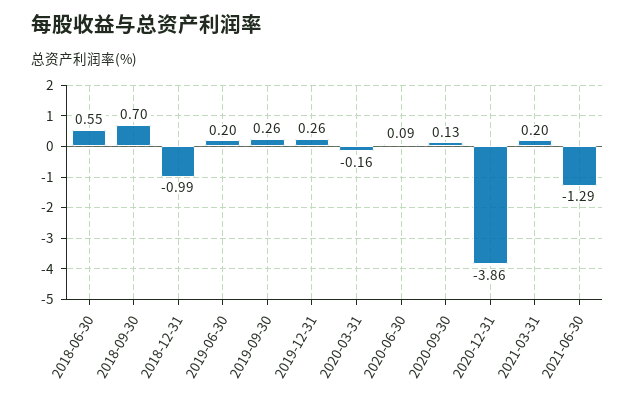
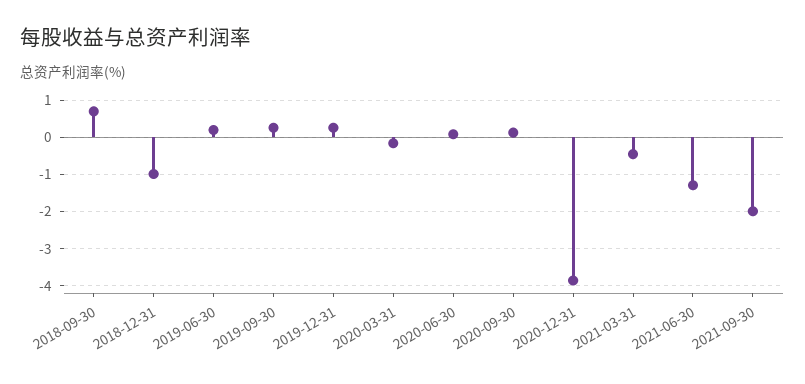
2018-06-30: 0.55 -> none
2021-03-31: 0.2 -> -0.4
2021-09-30: none -> -2

